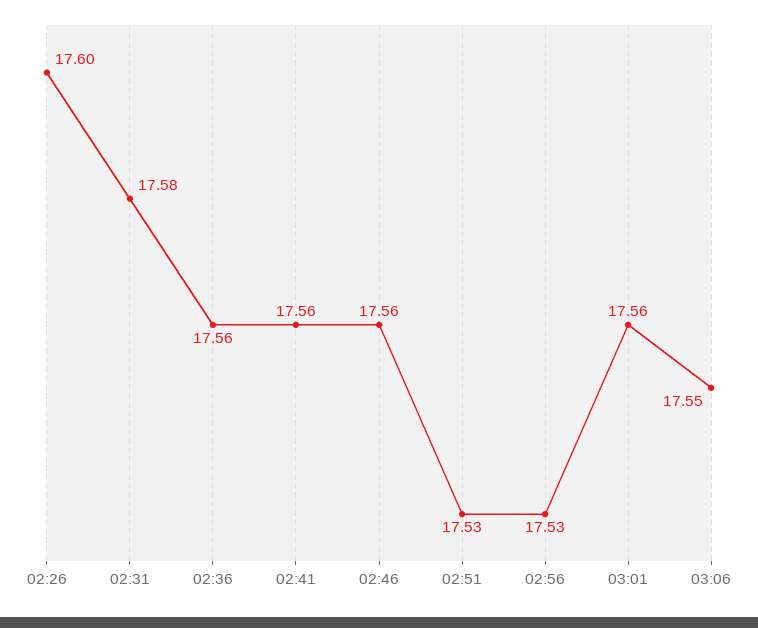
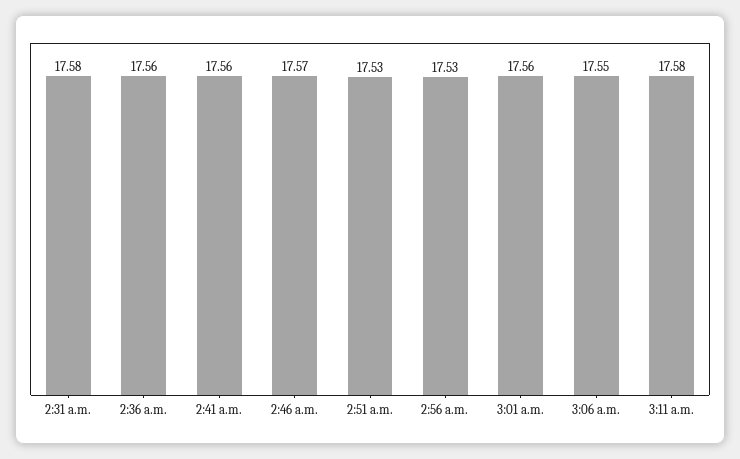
02:26: 17.6 -> none
02:46: 17.56 -> 17.57
3:11 a.m.: none -> 17.58

